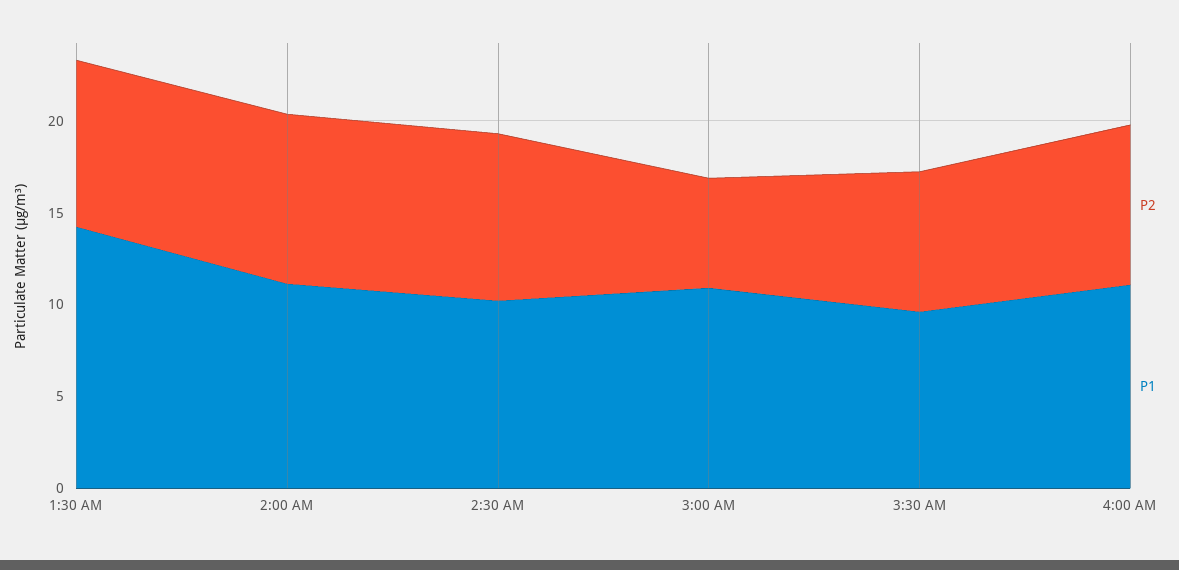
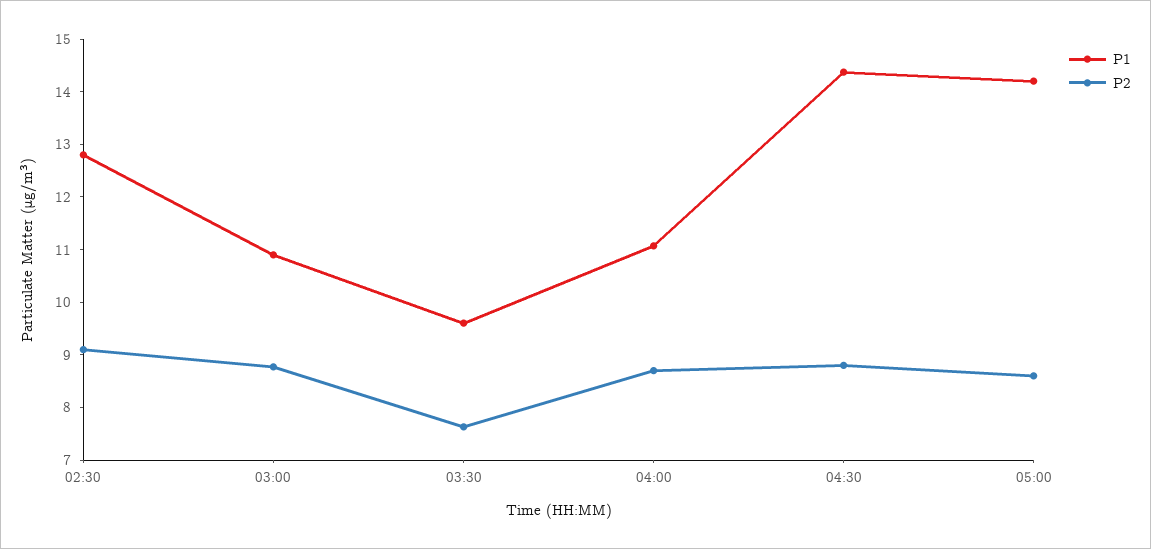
P2, 1:30 AM: 9 -> none
P1, 1:30 AM: 14 -> none
P2, 2:00 AM: 9 -> none
P1, 2:00 AM: 11 -> none
P1, 2:30 AM: 10 -> 12.8
P2, 3:00 AM: 6 -> 8.8
P1, 04:30: none -> 14.4
P2, 04:30: none -> 8.8
P1, 05:00: none -> 14.2
P2, 05:00: none -> 8.6

